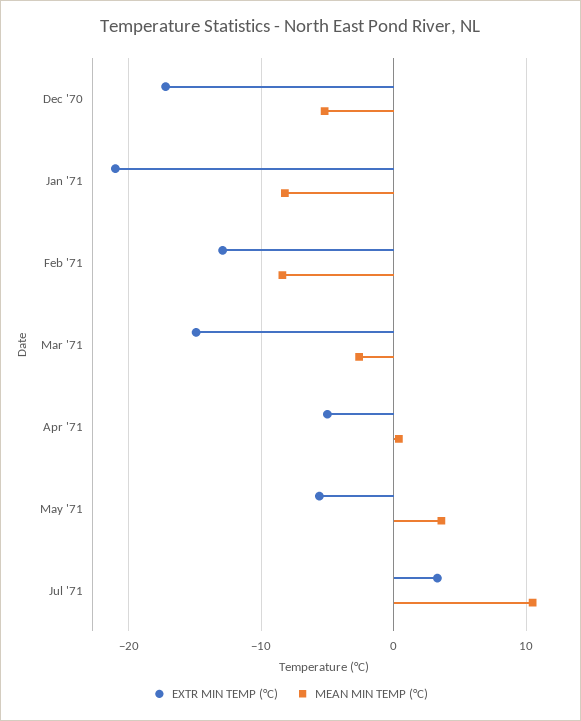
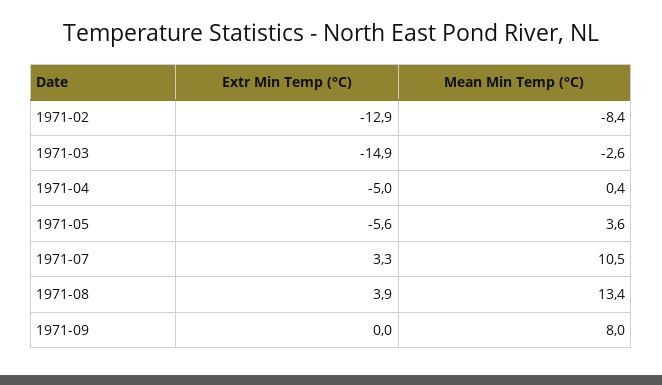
EXTR MIN TEMP (°C), Dec '70: -17 -> none
MEAN MIN TEMP (°C), Dec '70: -5 -> none
EXTR MIN TEMP (°C), Jan '71: -21 -> none
MEAN MIN TEMP (°C), Jan '71: -8 -> none
EXTR MIN TEMP (°C), 1971-08: none -> 3.9
MEAN MIN TEMP (°C), 1971-08: none -> 13.4
EXTR MIN TEMP (°C), 1971-09: none -> 0
MEAN MIN TEMP (°C), 1971-09: none -> 8

